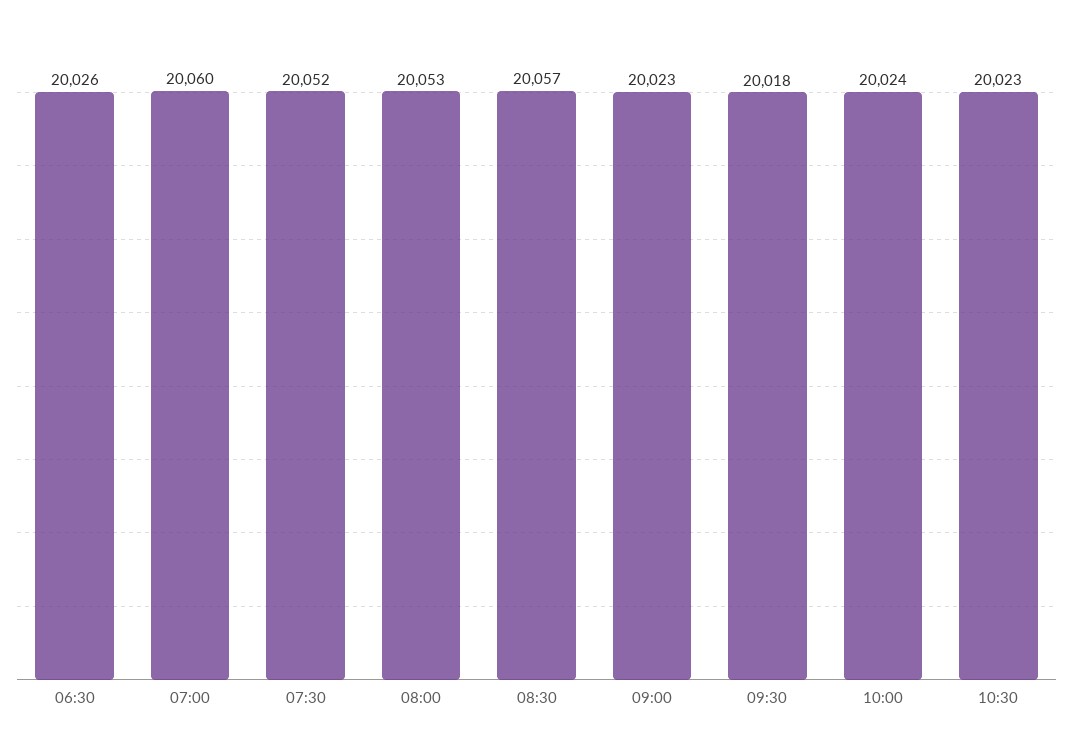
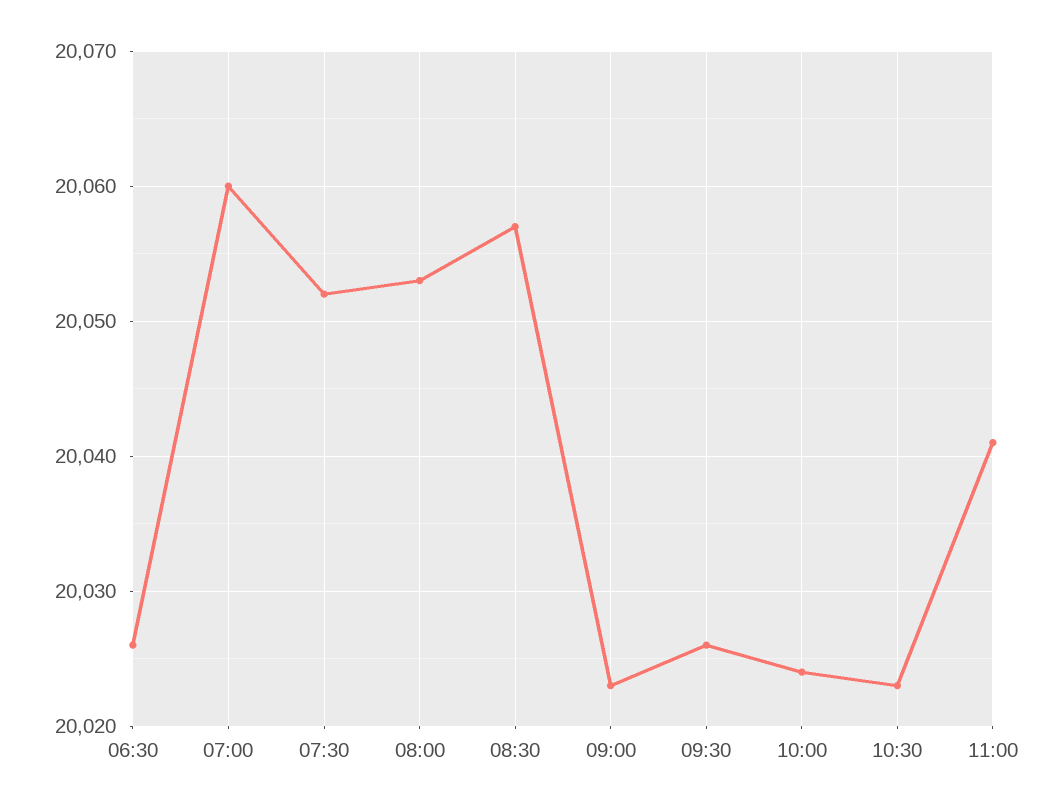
09:30: 20018 -> 20026
11:00: none -> 20041

